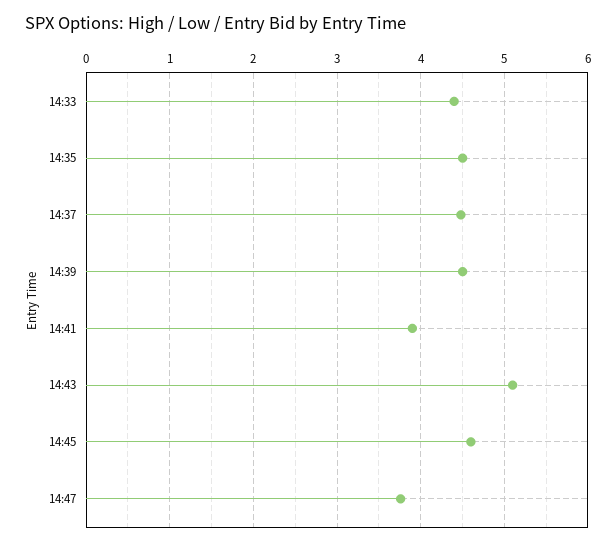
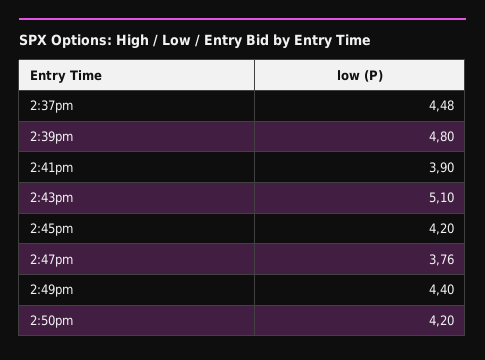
14:33: 4.4 -> none
14:35: 4.5 -> none
14:39: 4.5 -> 4.8
14:45: 4.6 -> 4.2
2:49pm: none -> 4.4
2:50pm: none -> 4.2

